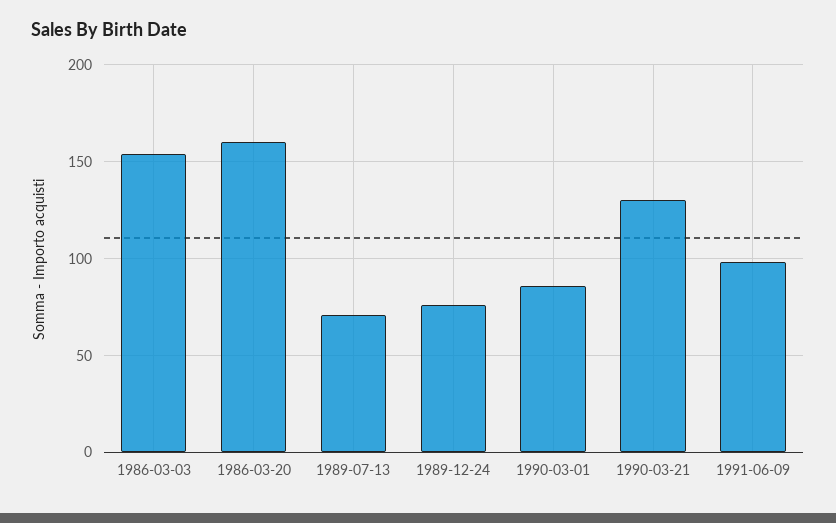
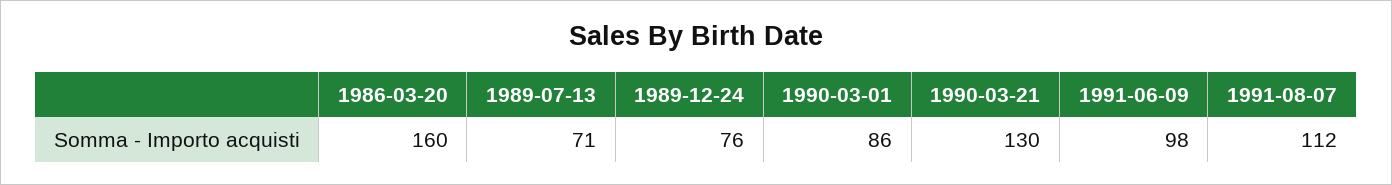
1986-03-03: 155 -> none
1991-08-07: none -> 112

